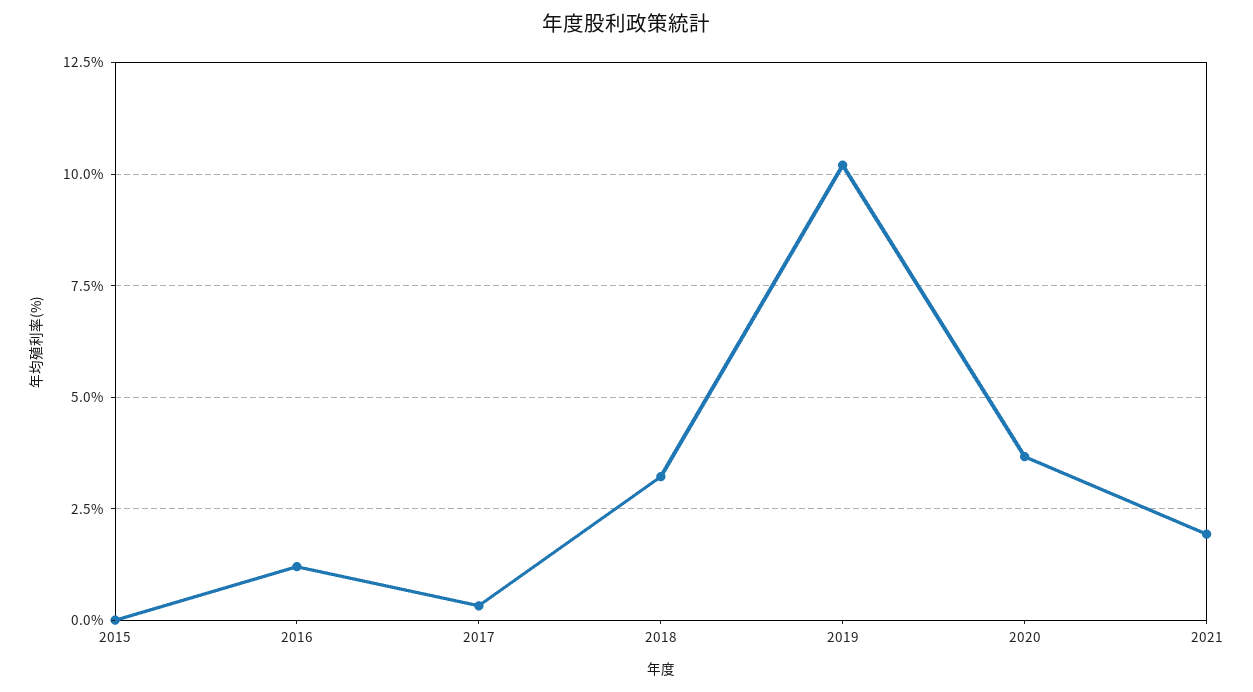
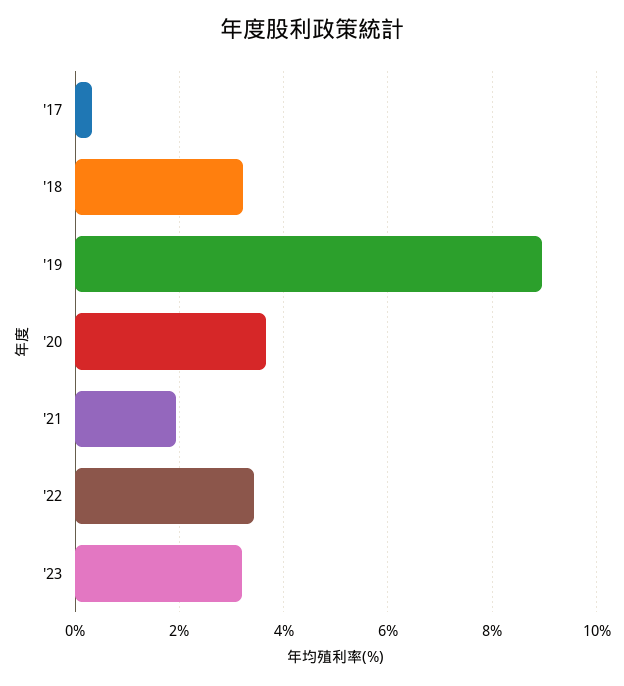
2015: 0 -> none
2016: 1.25 -> none
2019: 10.25 -> 9
'22: none -> 3.4
'23: none -> 3.2

